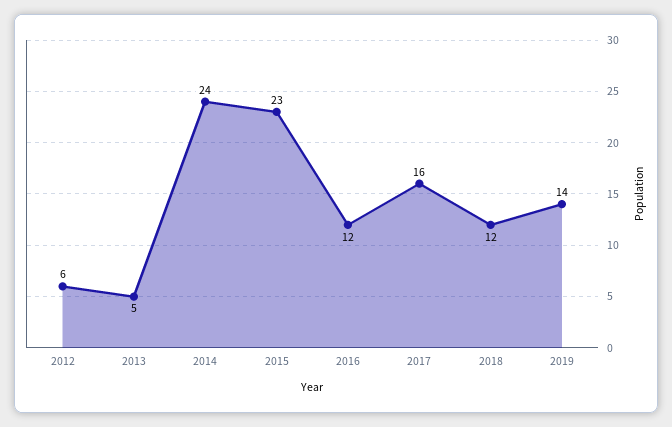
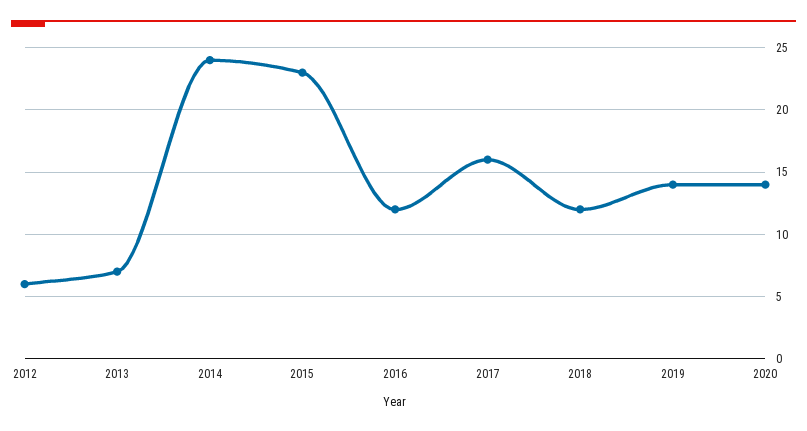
2013: 5 -> 7
2020: none -> 14

